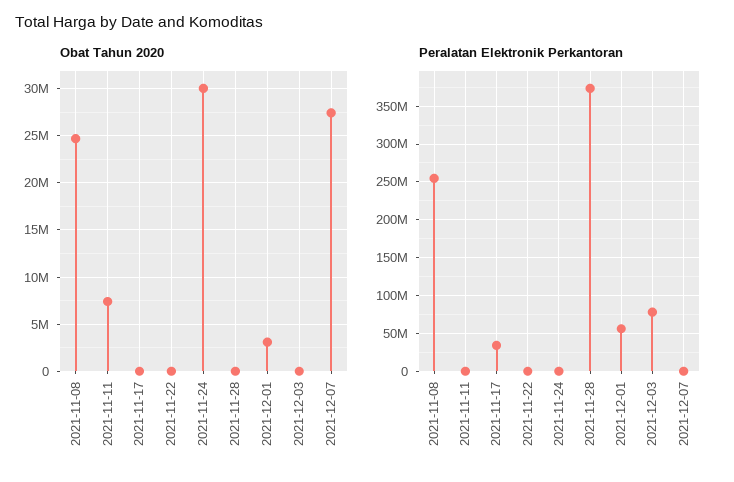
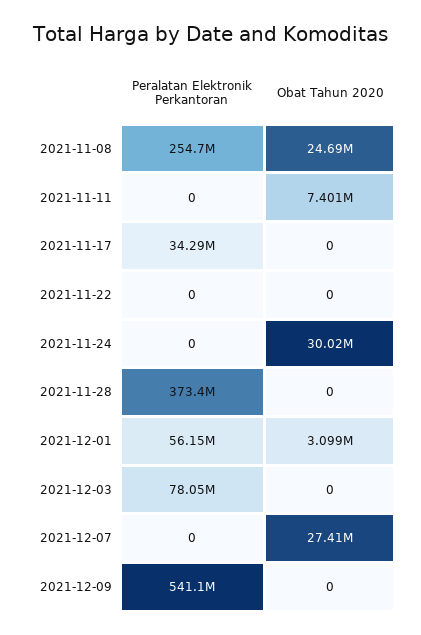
Peralatan Elektronik Perkantoran, 2021-12-09: none -> 541100000
Obat Tahun 2020, 2021-12-09: none -> 0

